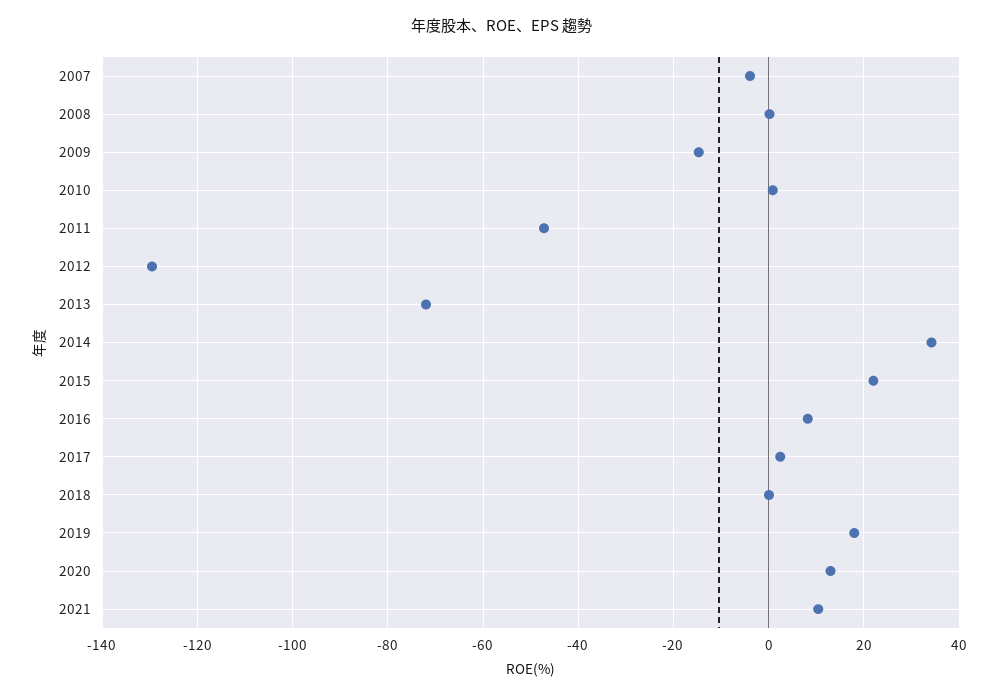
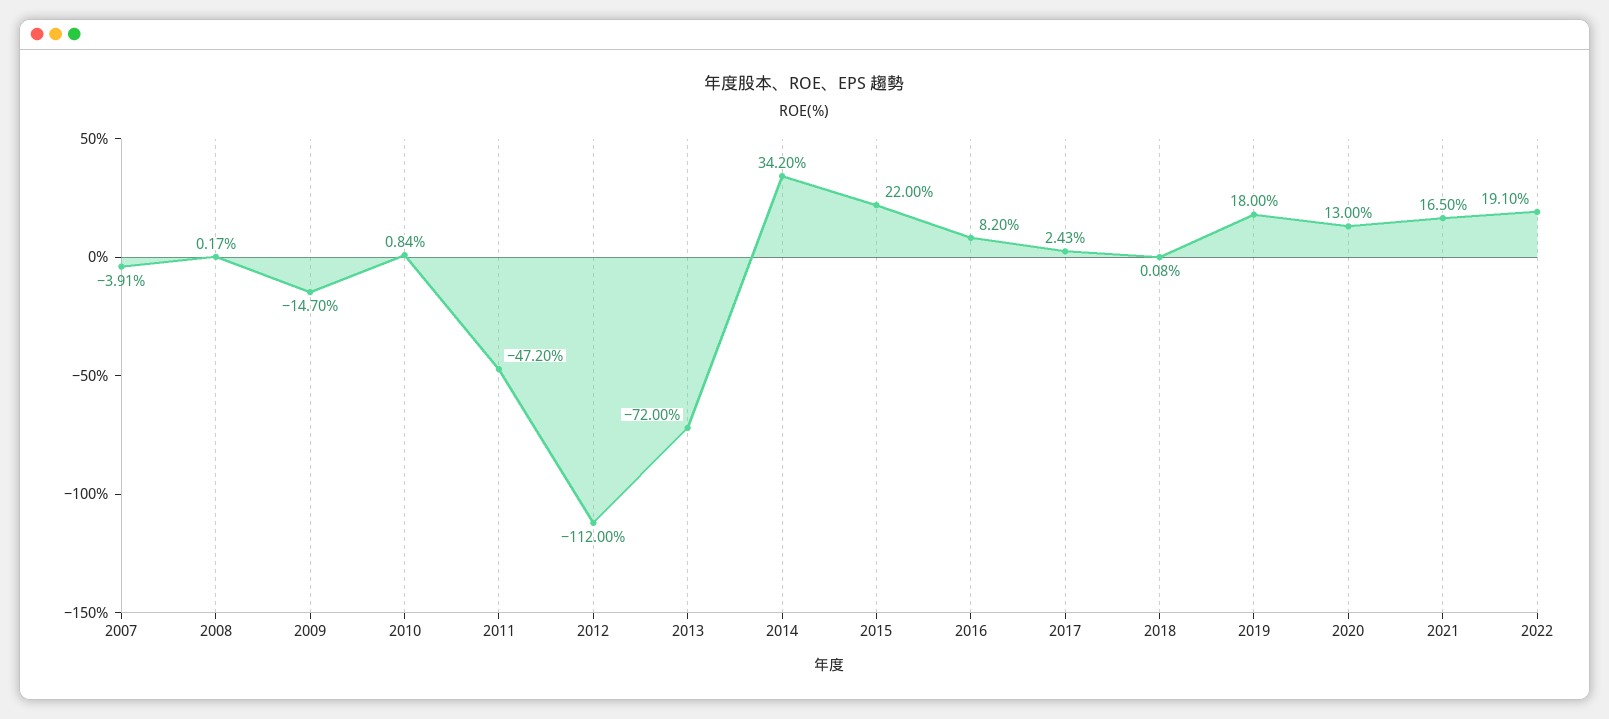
2012: -130 -> -112
2021: 10 -> 16.5
2022: none -> 19.1

